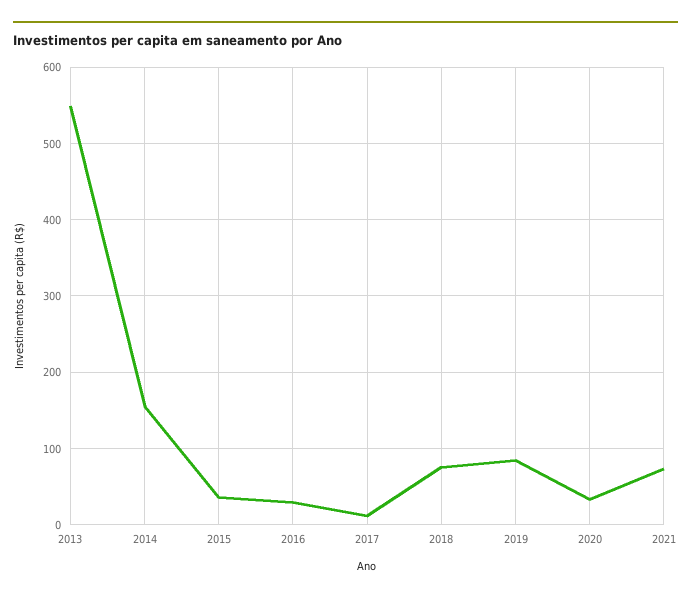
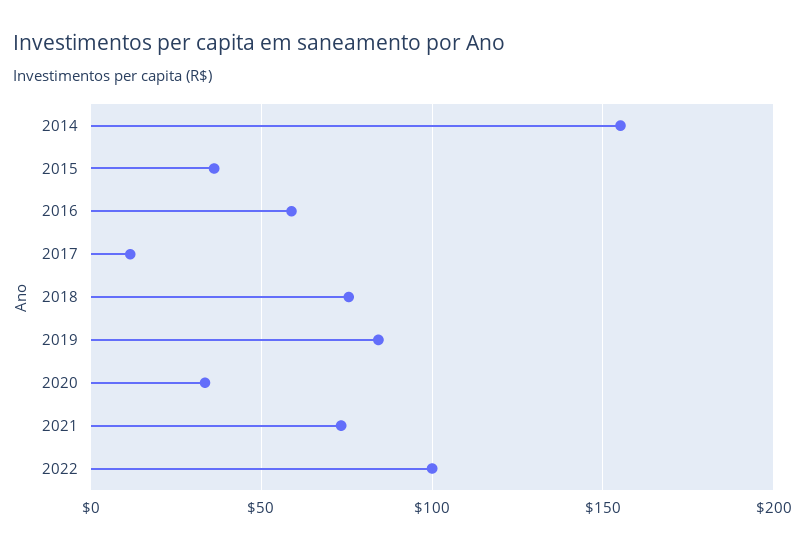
2013: 550 -> none
2016: 30 -> 60
2022: none -> 100

